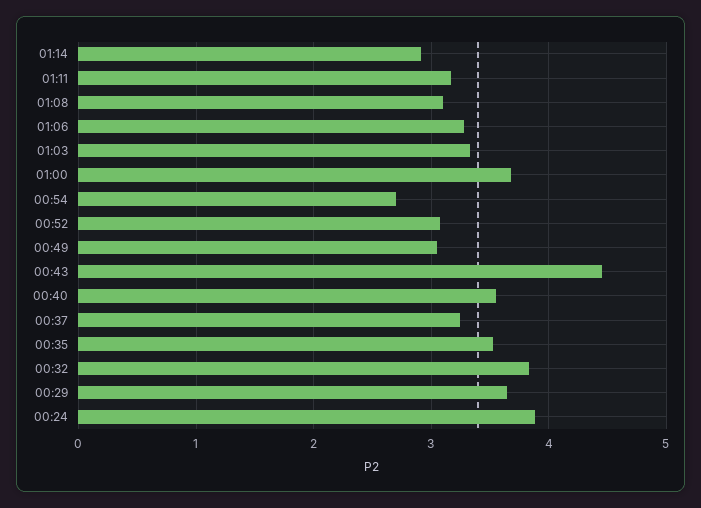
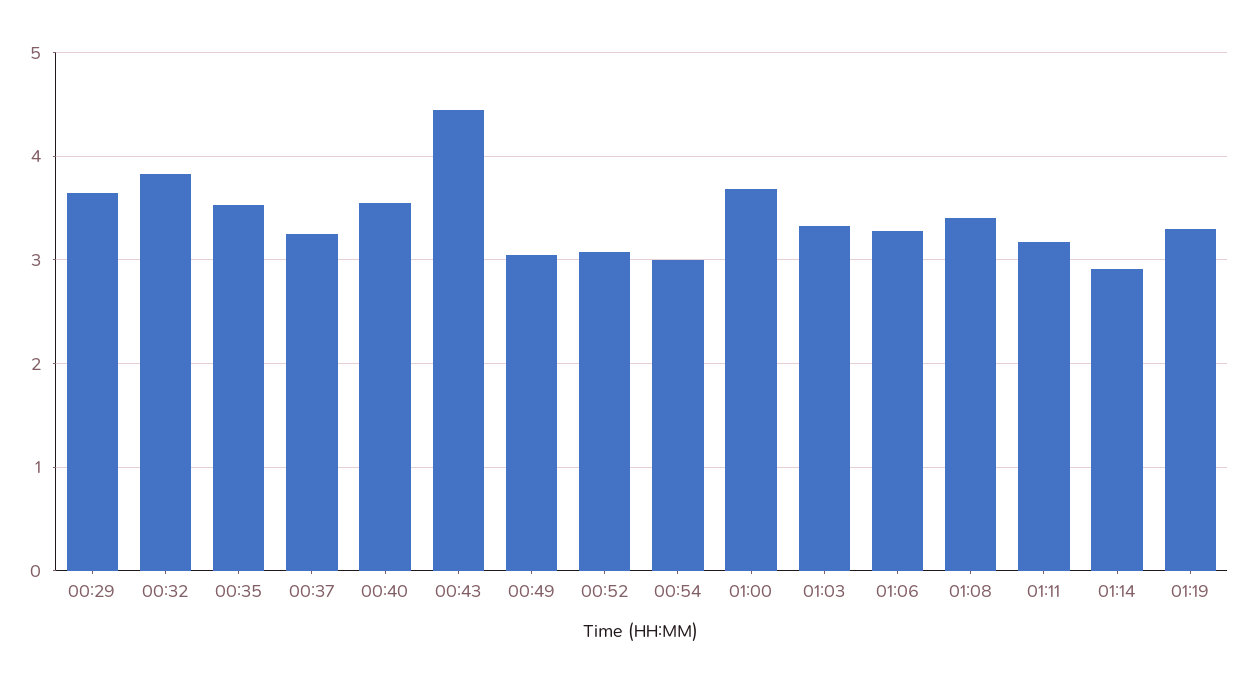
01:08: 3.1 -> 3.4
00:54: 2.7 -> 3
00:24: 3.9 -> none
01:19: none -> 3.3

